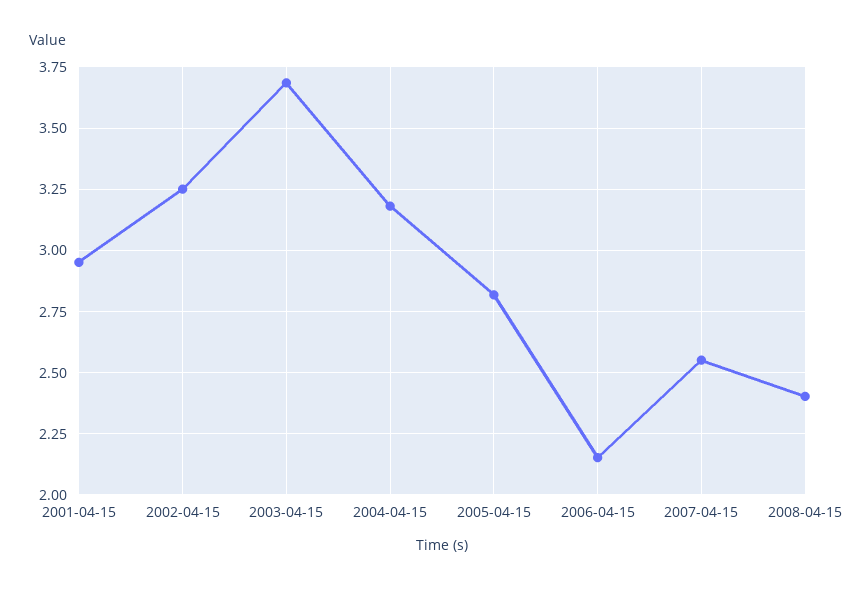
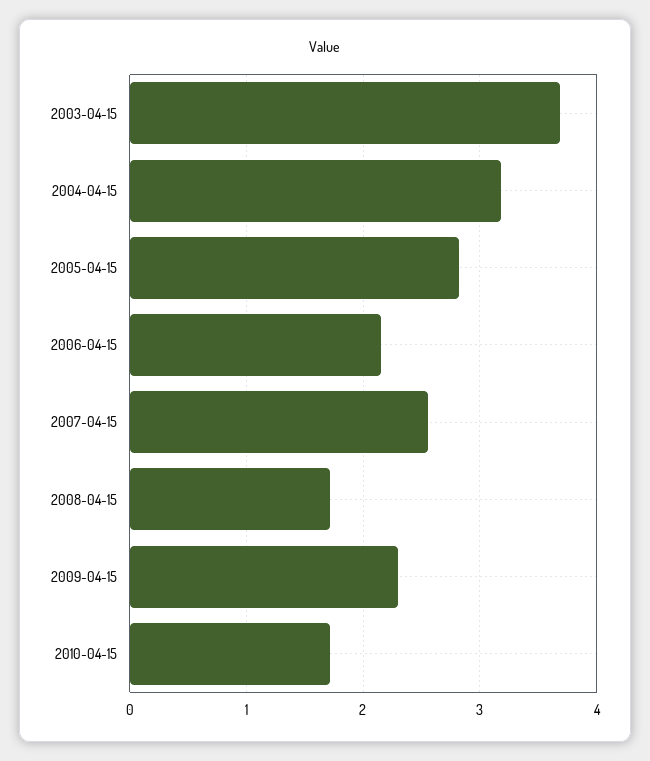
2001-04-15: 2.95 -> none
2002-04-15: 3.25 -> none
2008-04-15: 2.4 -> 1.7
2009-04-15: none -> 2.3
2010-04-15: none -> 1.7

